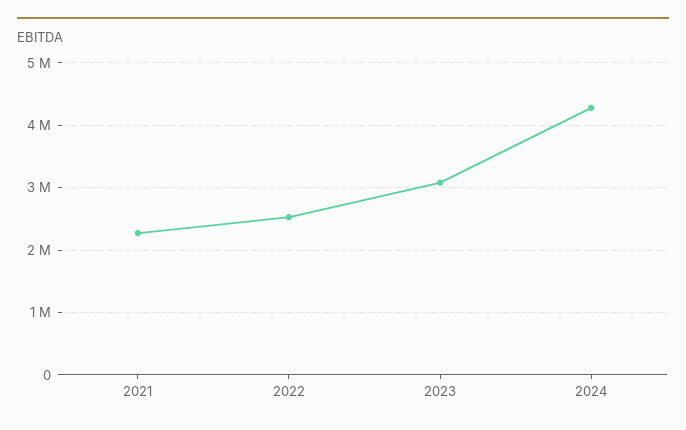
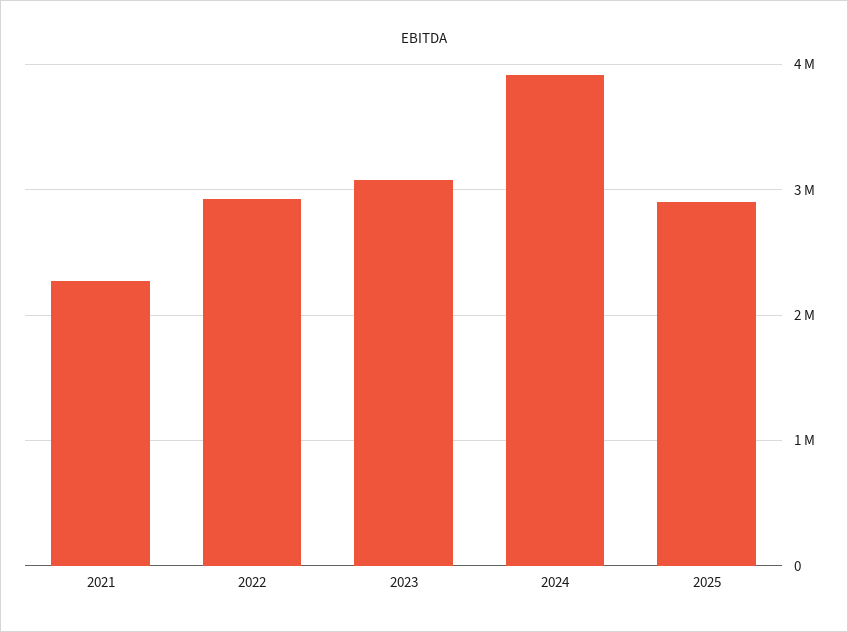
2022: 2500000 -> 2900000
2024: 4300000 -> 3900000
2025: none -> 2900000

